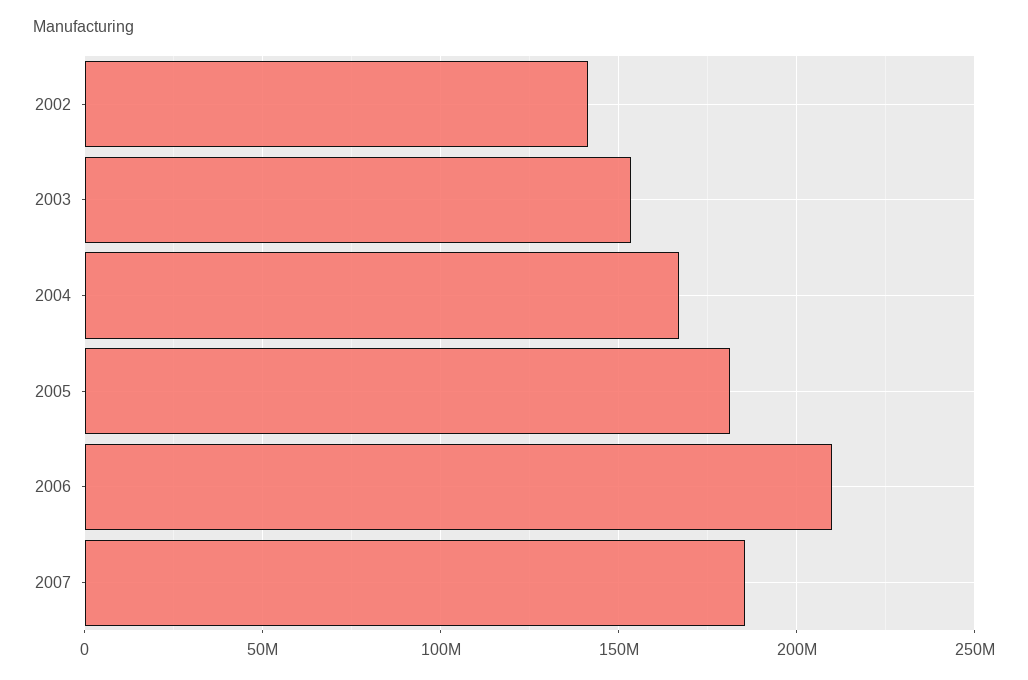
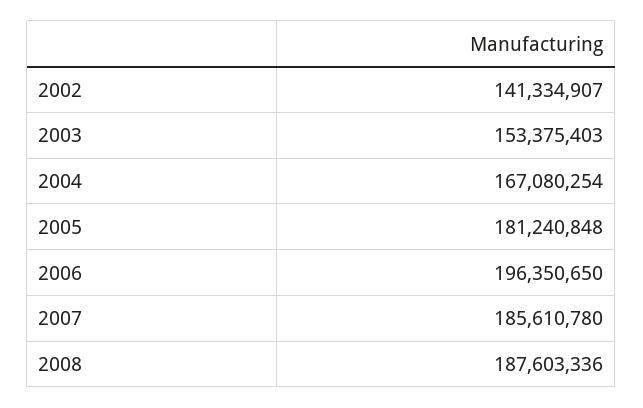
2006: 210000000 -> 196350650
2008: none -> 187603336

